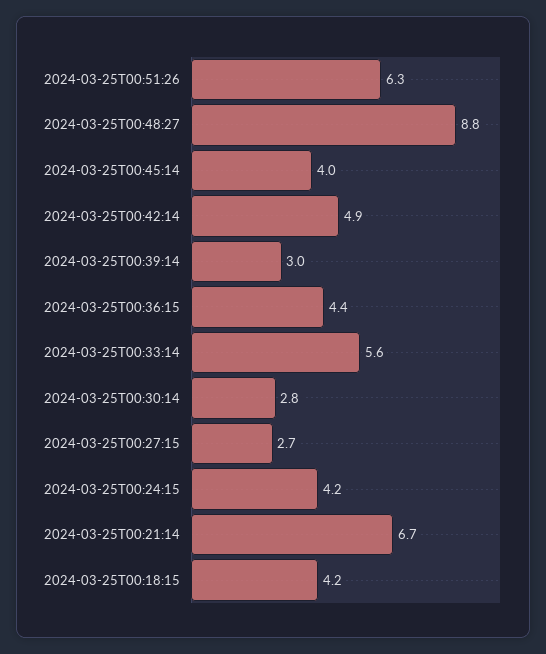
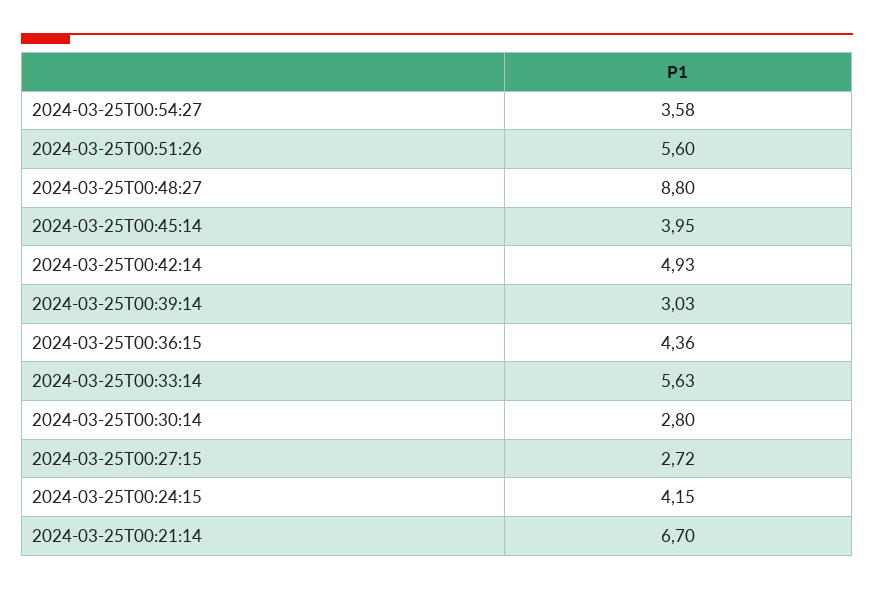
2024-03-25T00:51:26: 6.3 -> 5.6
2024-03-25T00:18:15: 4.2 -> none
2024-03-25T00:54:27: none -> 3.58

